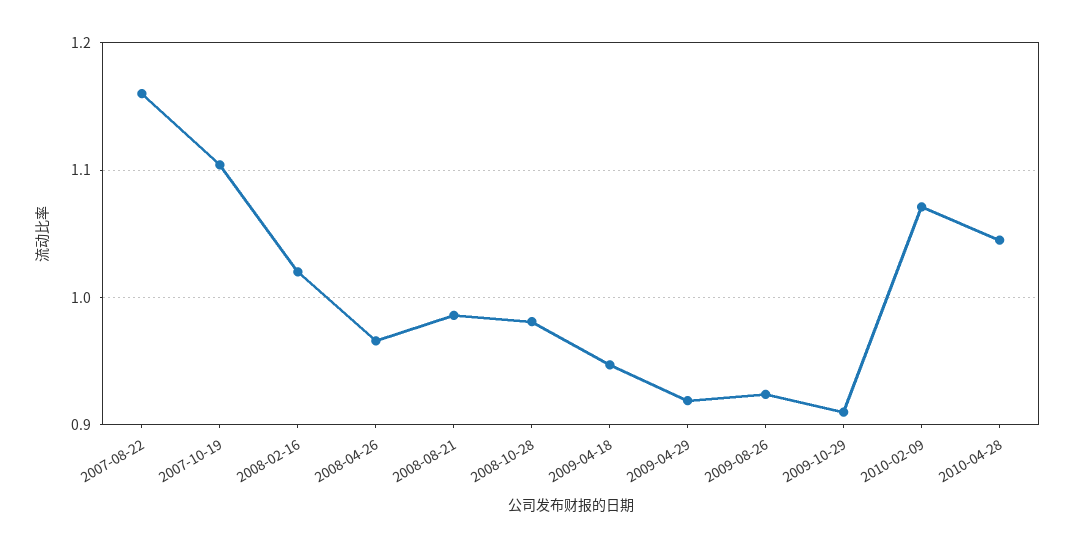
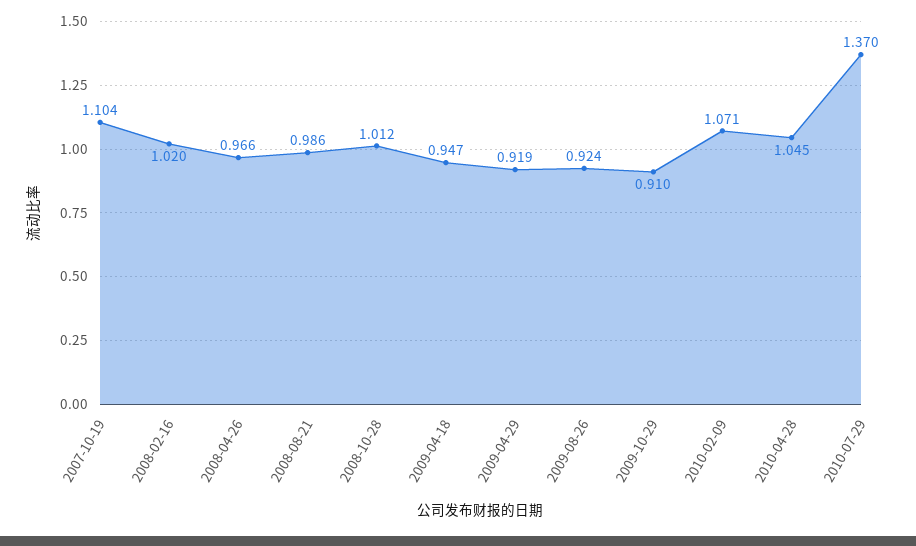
2007-08-22: 1.16 -> none
2008-10-28: 0.98 -> 1.012
2010-07-29: none -> 1.37

